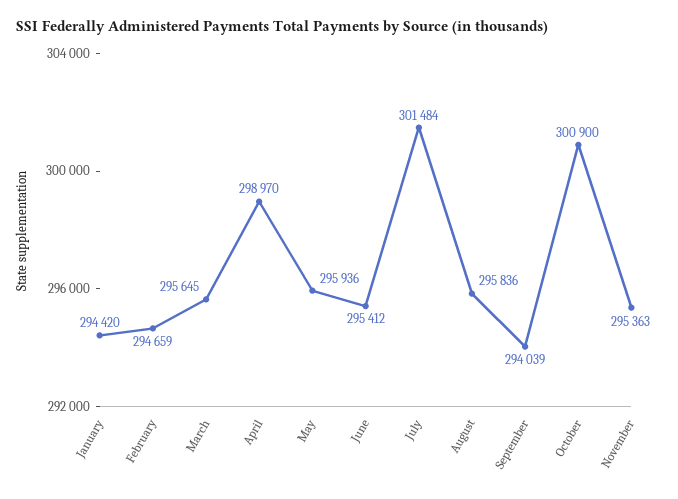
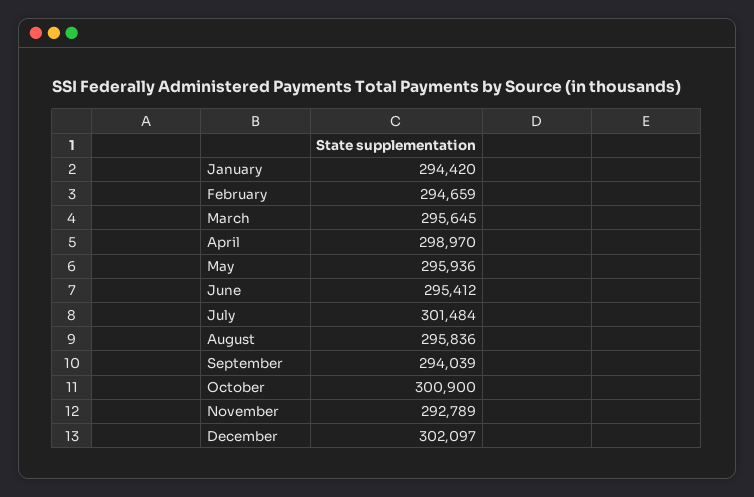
November: 295363 -> 292789
December: none -> 302097

